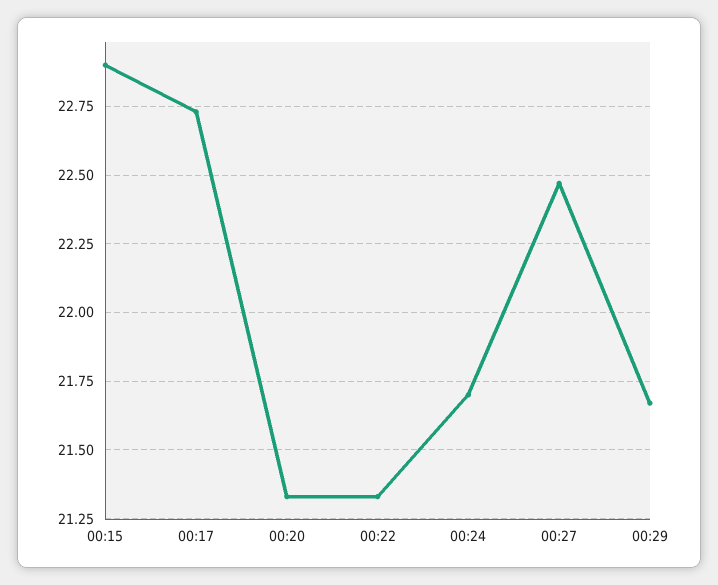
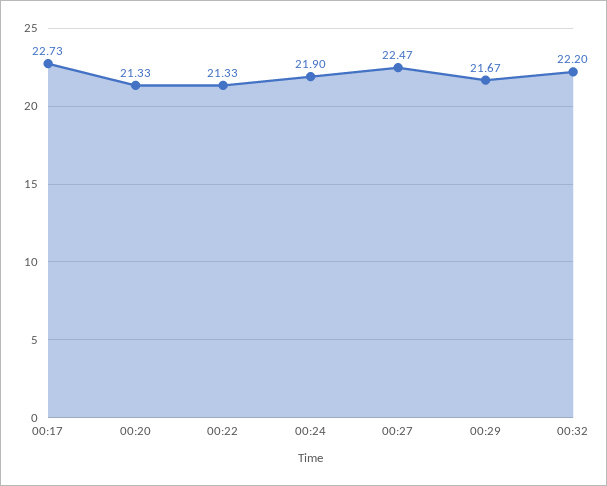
00:15: 22.9 -> none
00:24: 21.7 -> 21.9
00:32: none -> 22.2

